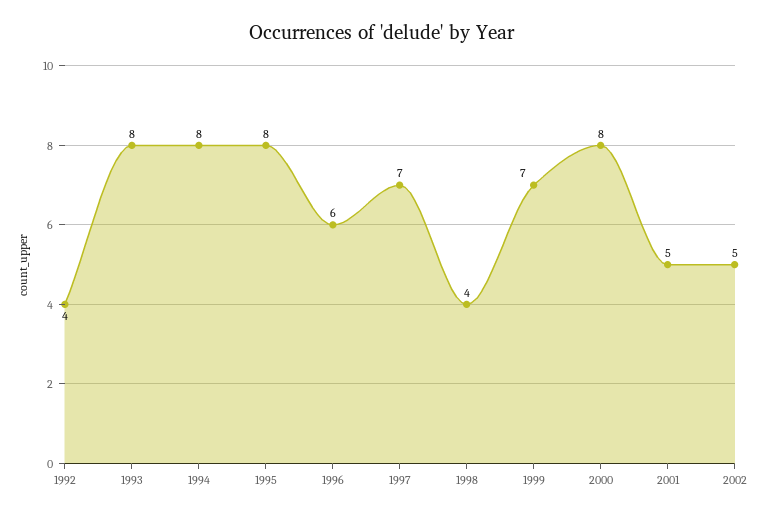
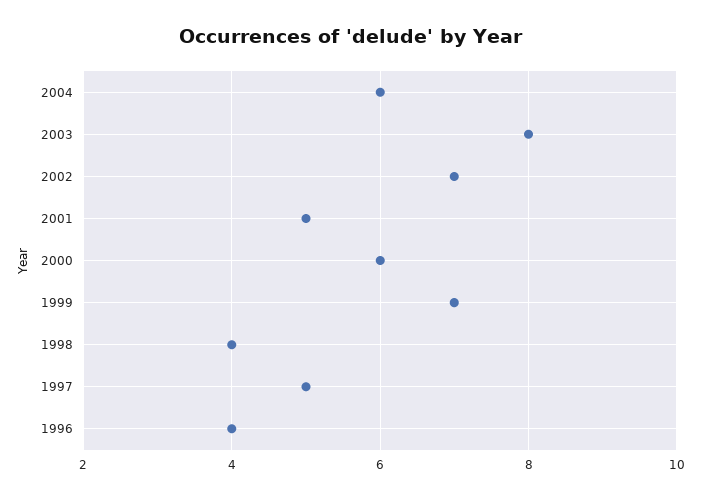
1992: 4 -> none
1993: 8 -> none
1994: 8 -> none
1995: 8 -> none
1996: 6 -> 4
1997: 7 -> 5
2000: 8 -> 6
2002: 5 -> 7
2004: none -> 6
2003: none -> 8

